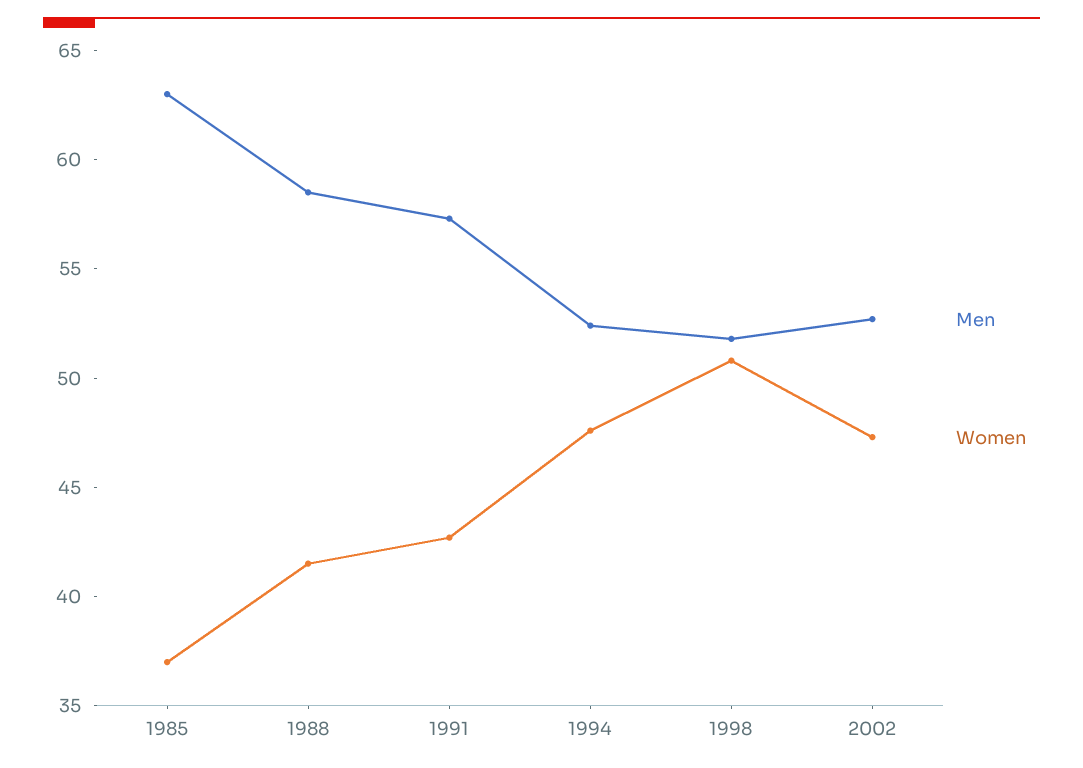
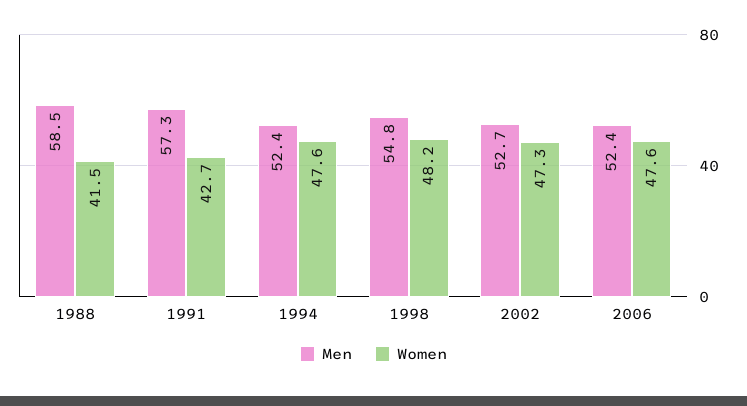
Men, 1985: 63 -> none
Women, 1985: 37 -> none
Men, 1998: 52 -> 54.8
Women, 1998: 51 -> 48.2
Men, 2006: none -> 52.4
Women, 2006: none -> 47.6

